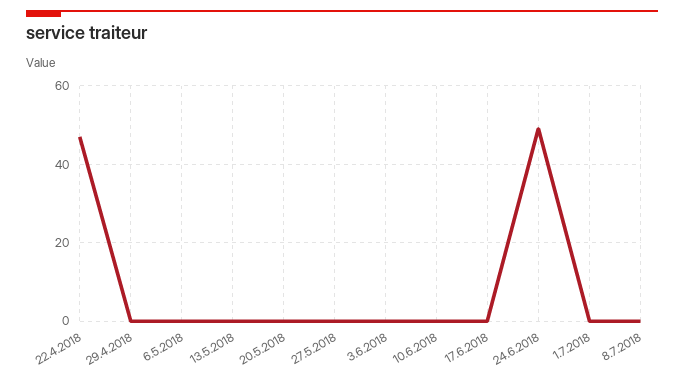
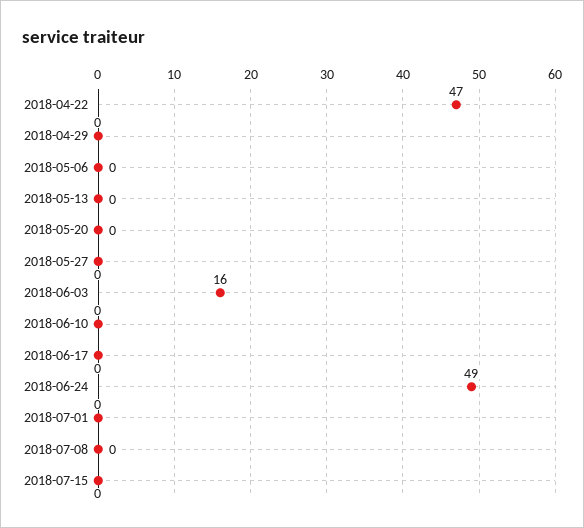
3.6.2018: 0 -> 16
2018-07-15: none -> 0

